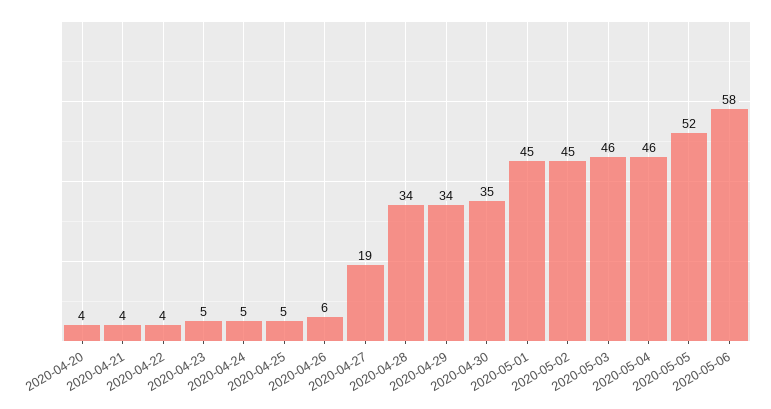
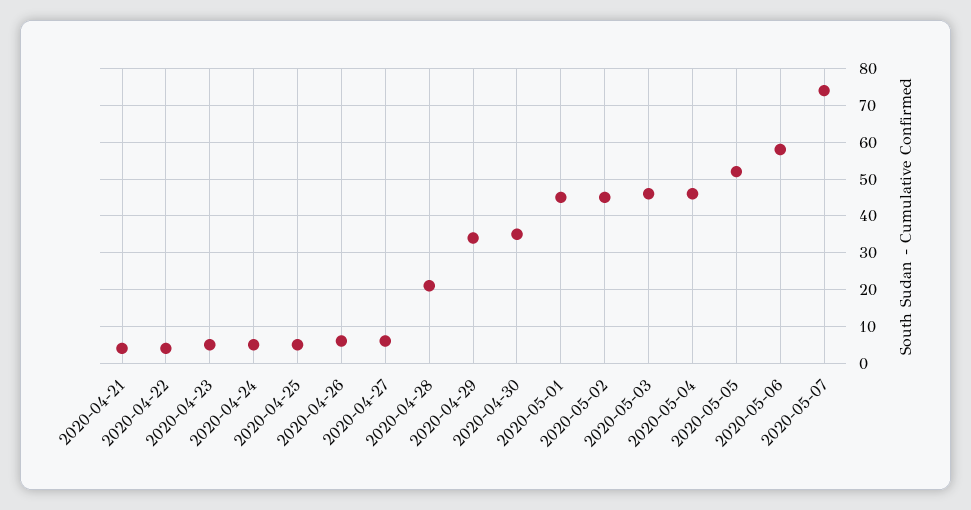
2020-04-20: 4 -> none
2020-04-27: 19 -> 5
2020-04-28: 34 -> 20
2020-05-07: none -> 75

